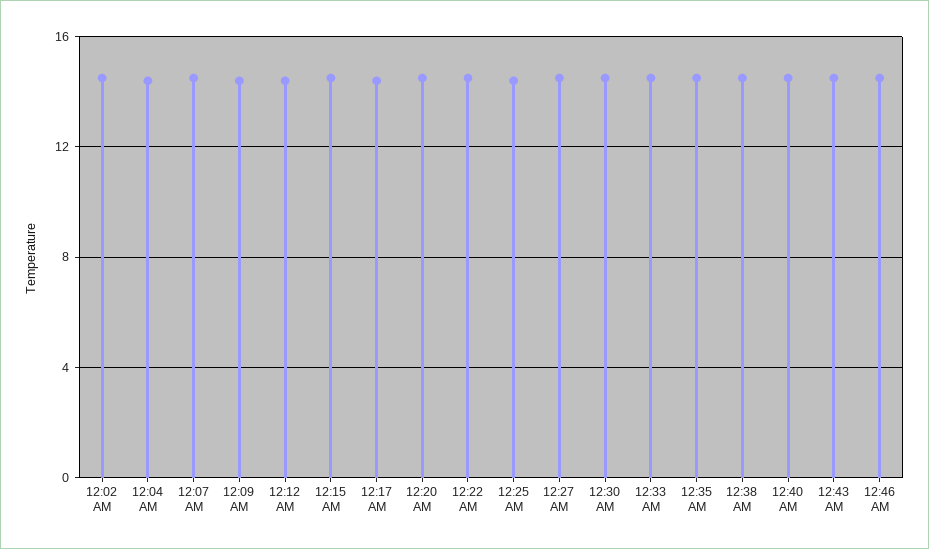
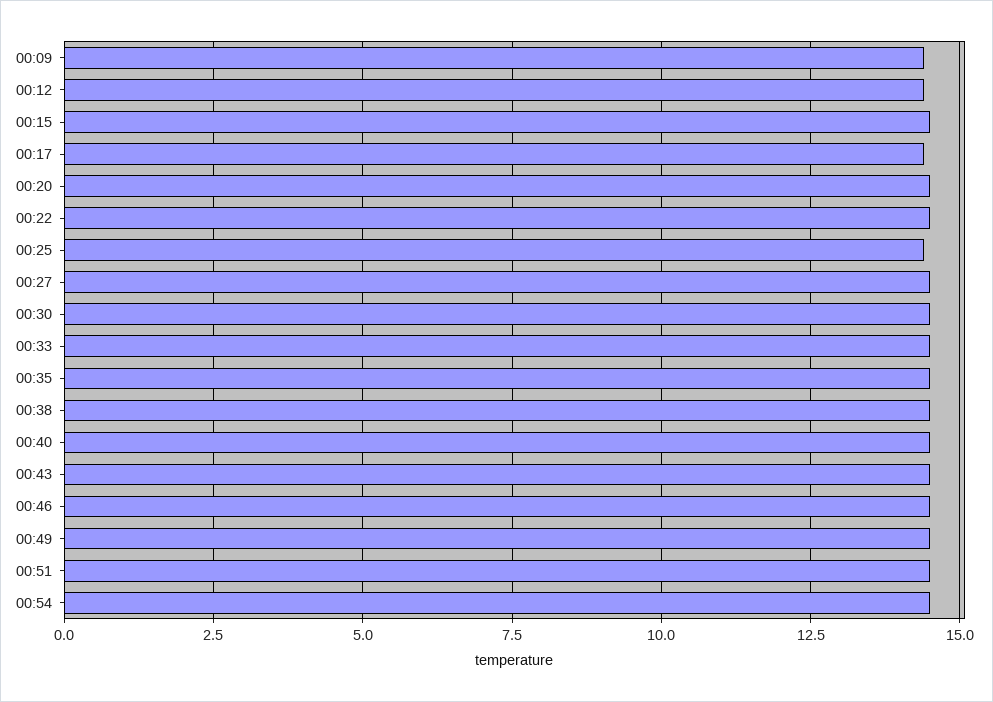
12:02 AM: 14.5 -> none
12:04 AM: 14.5 -> none
12:07 AM: 14.5 -> none
00:49: none -> 14.5
00:51: none -> 14.5
00:54: none -> 14.5

